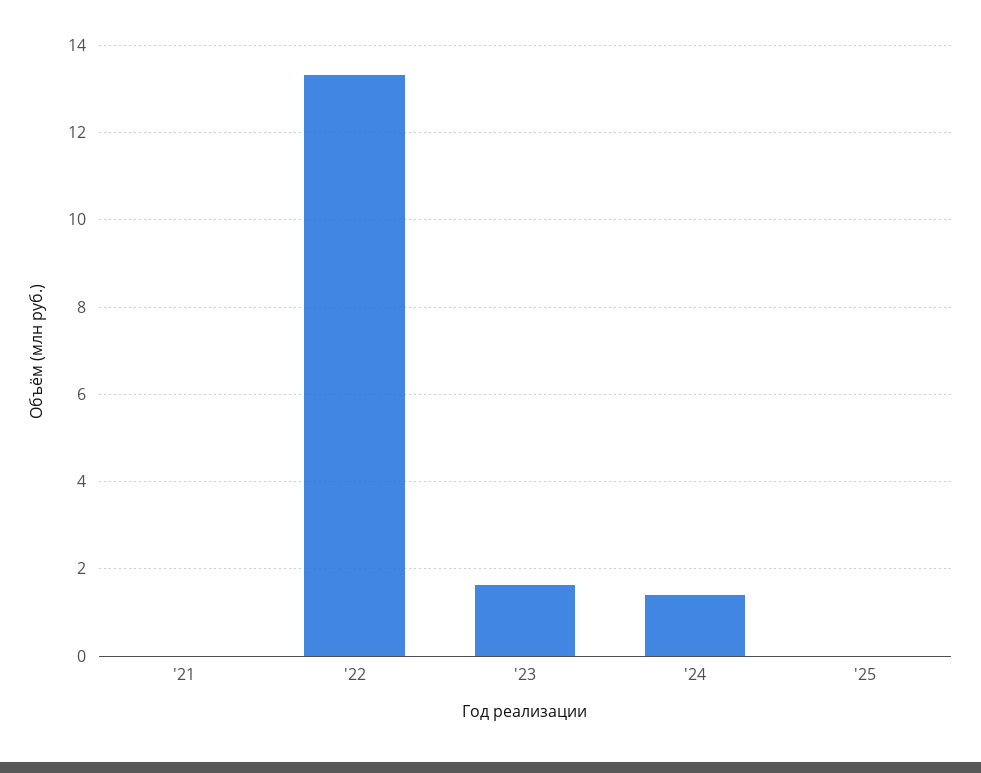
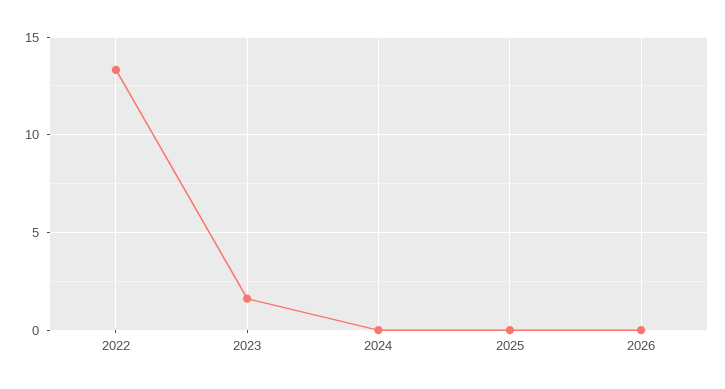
'21: 0 -> none
'24: 1.4 -> 0
2026: none -> 0

